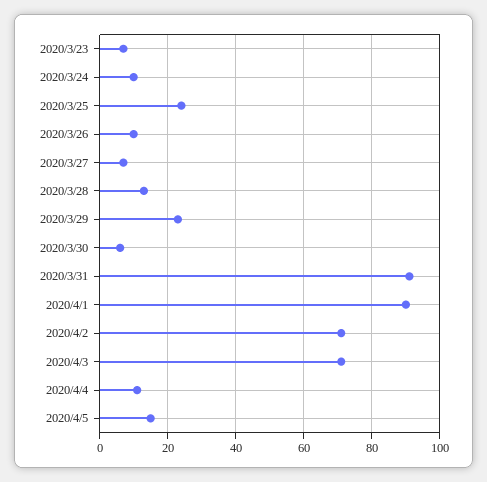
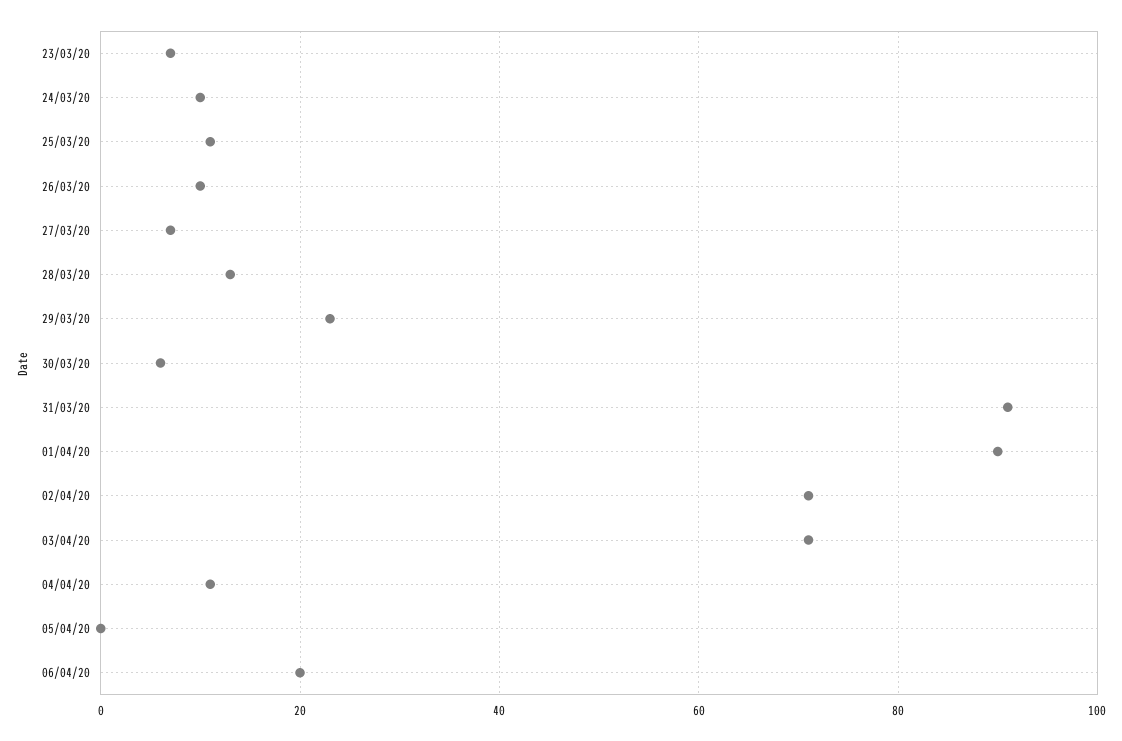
2020/3/25: 25 -> 10
2020/4/5: 15 -> 0
06/04/20: none -> 20

